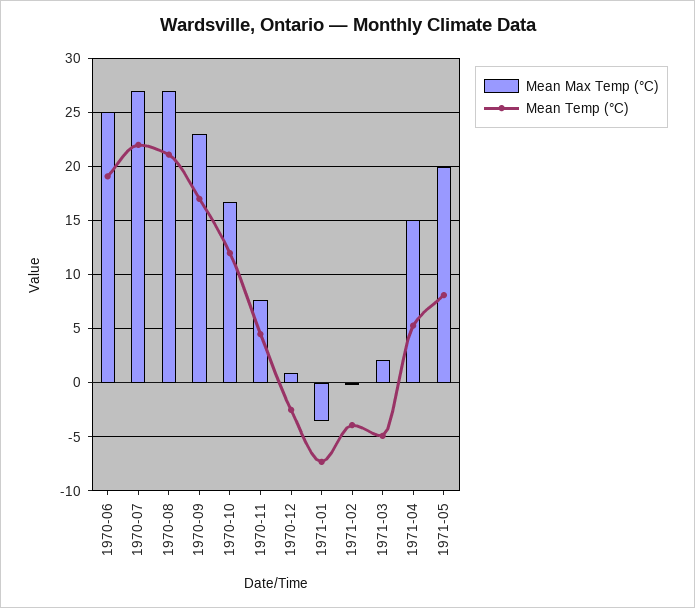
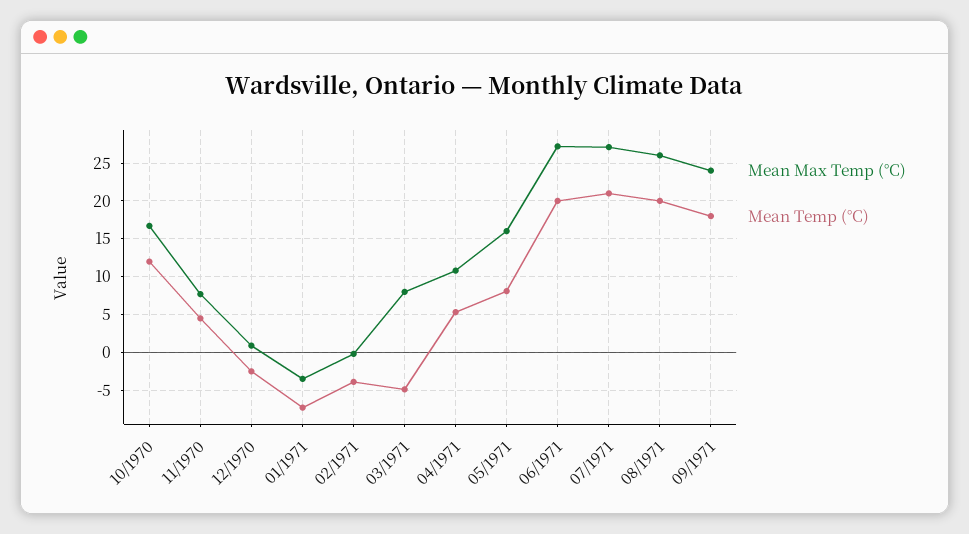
Mean Max Temp (°C), 1970-06: 25 -> none
Mean Temp (°C), 1970-06: 19 -> none
Mean Max Temp (°C), 1970-07: 27 -> none
Mean Temp (°C), 1970-07: 22 -> none
Mean Max Temp (°C), 1970-08: 27 -> none
Mean Temp (°C), 1970-08: 21 -> none
Mean Max Temp (°C), 1970-09: 23 -> none
Mean Temp (°C), 1970-09: 17 -> none
Mean Max Temp (°C), 1971-03: 2 -> 8
Mean Max Temp (°C), 1971-04: 15 -> 11
Mean Max Temp (°C), 1971-05: 20 -> 16
Mean Max Temp (°C), 06/1971: none -> 27
Mean Temp (°C), 06/1971: none -> 20
Mean Max Temp (°C), 07/1971: none -> 27
Mean Temp (°C), 07/1971: none -> 21
Mean Max Temp (°C), 08/1971: none -> 26
Mean Temp (°C), 08/1971: none -> 20
Mean Max Temp (°C), 09/1971: none -> 24
Mean Temp (°C), 09/1971: none -> 18

